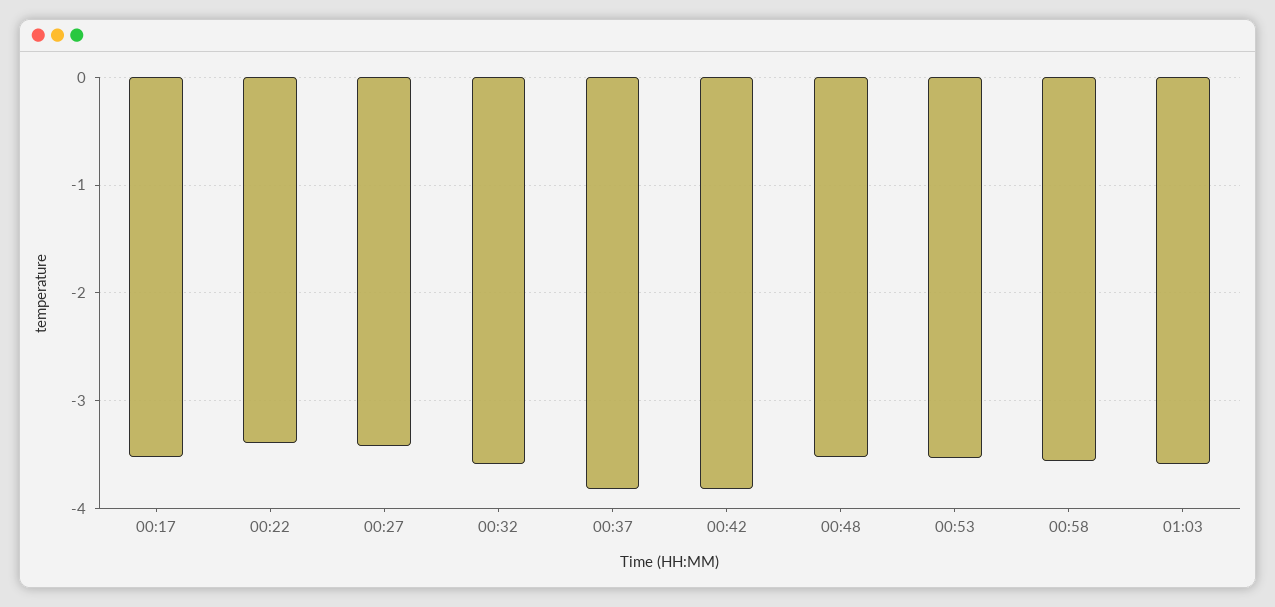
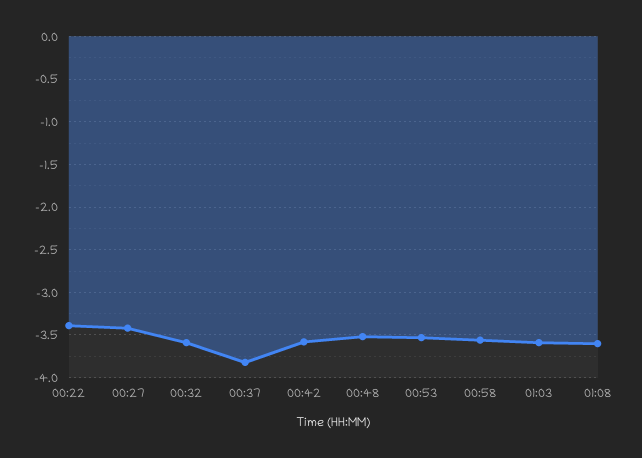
00:17: -3.5 -> none
00:42: -3.8 -> -3.6
01:08: none -> -3.6

